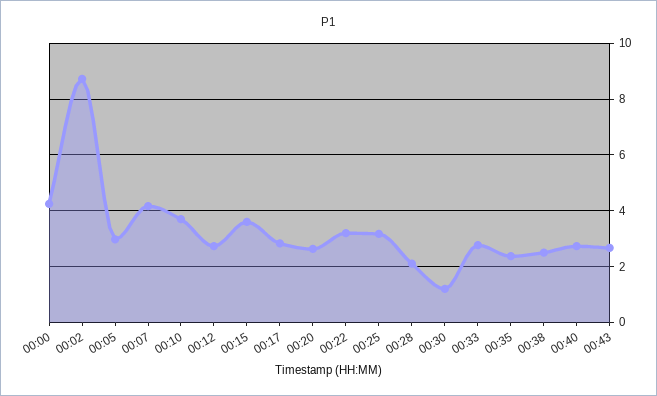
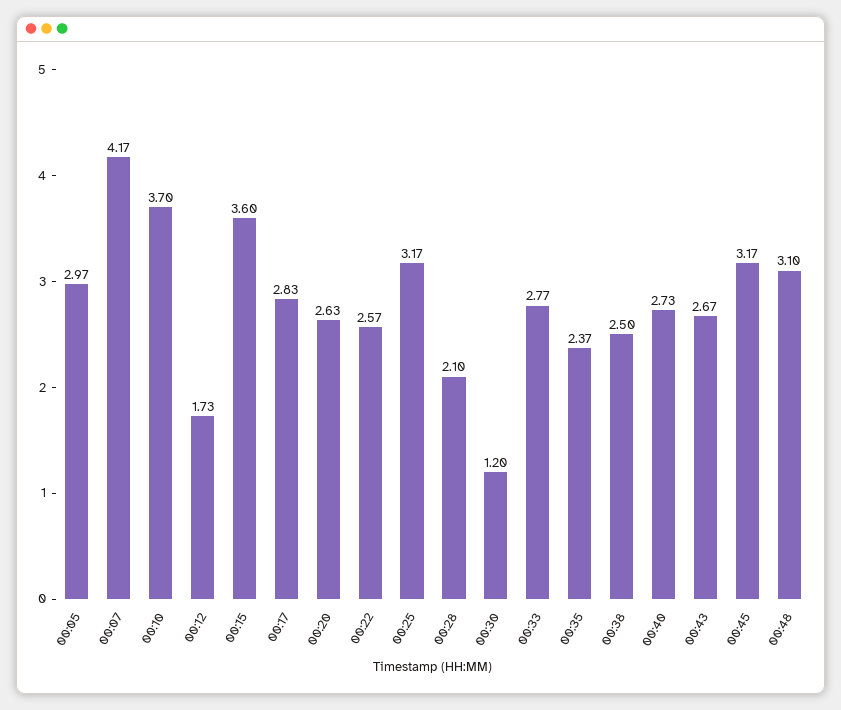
00:00: 4.25 -> none
00:02: 8.75 -> none
00:12: 2.75 -> 1.73
00:22: 3.25 -> 2.57
00:45: none -> 3.17
00:48: none -> 3.1

